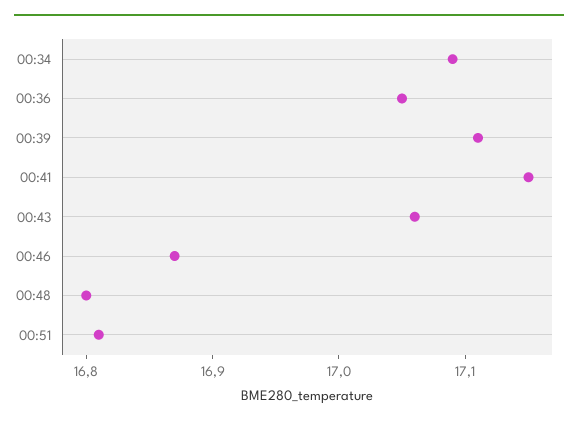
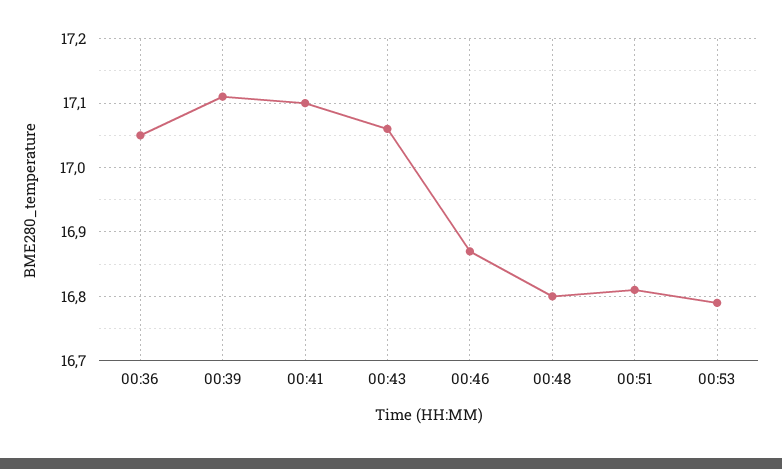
00:34: 17.09 -> none
00:41: 17.15 -> 17.1
00:53: none -> 16.79

